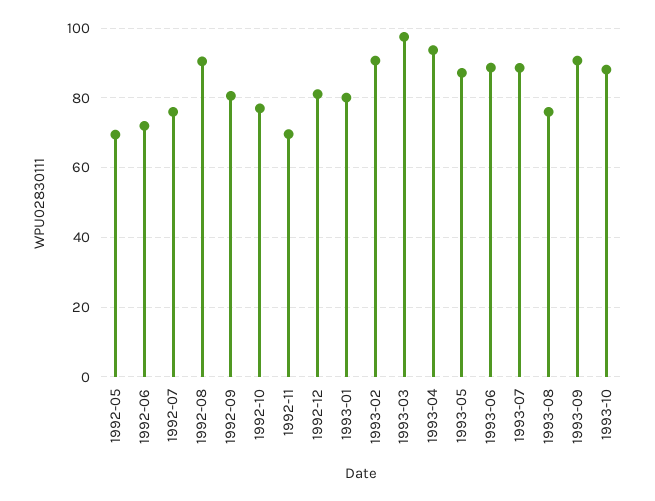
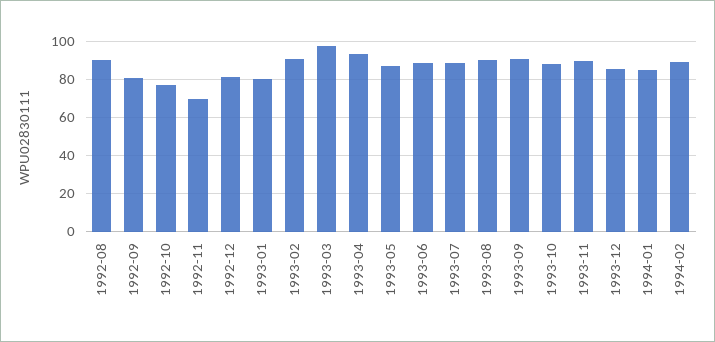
1992-05: 70 -> none
1992-06: 72 -> none
1992-07: 76 -> none
1993-08: 76 -> 90
1993-11: none -> 90
1993-12: none -> 85
1994-01: none -> 85
1994-02: none -> 90

